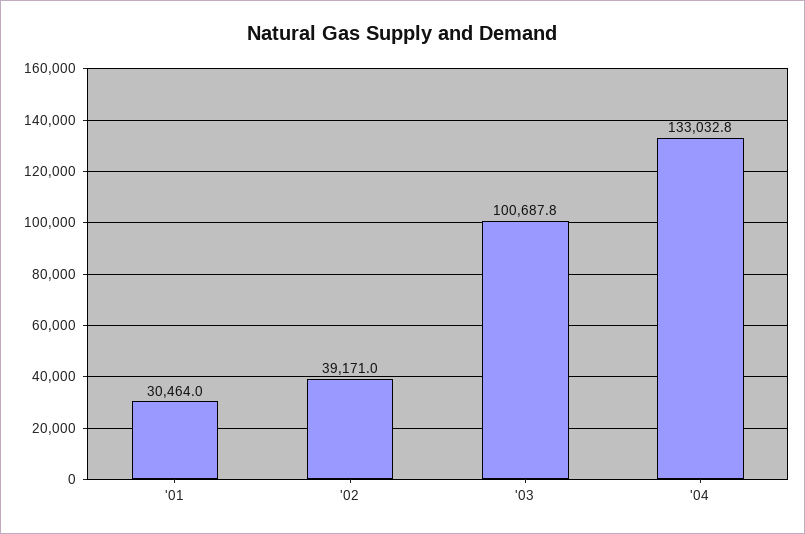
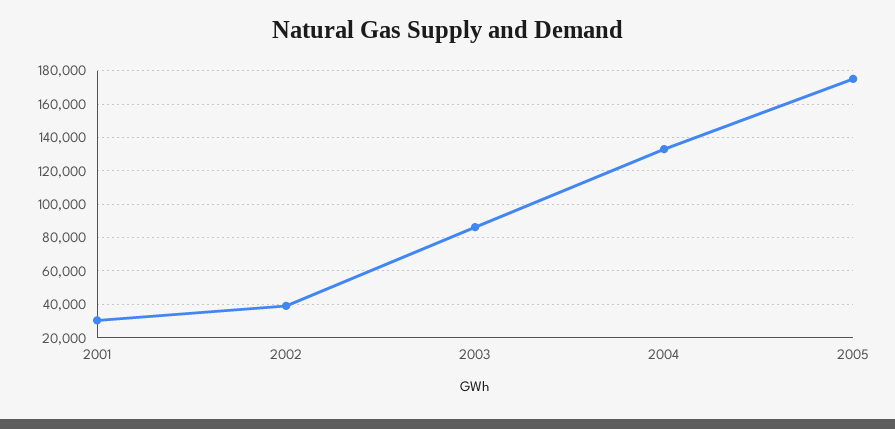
'03: 100687.8 -> 85000
2005: none -> 175000

